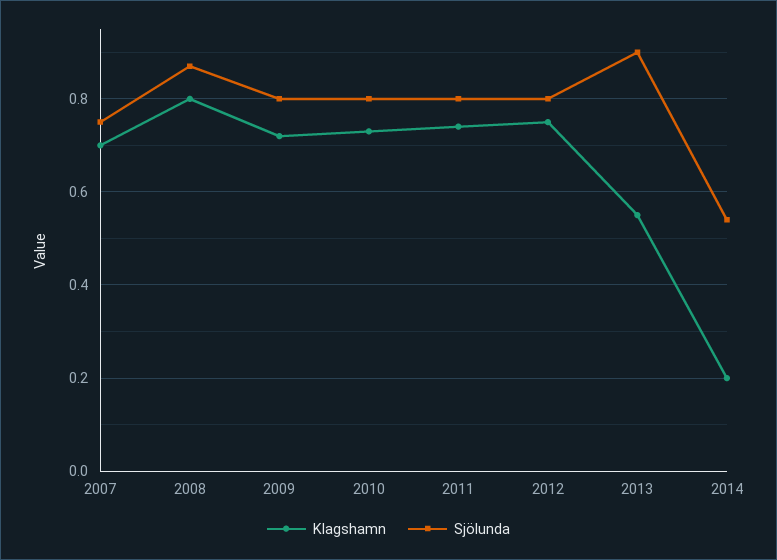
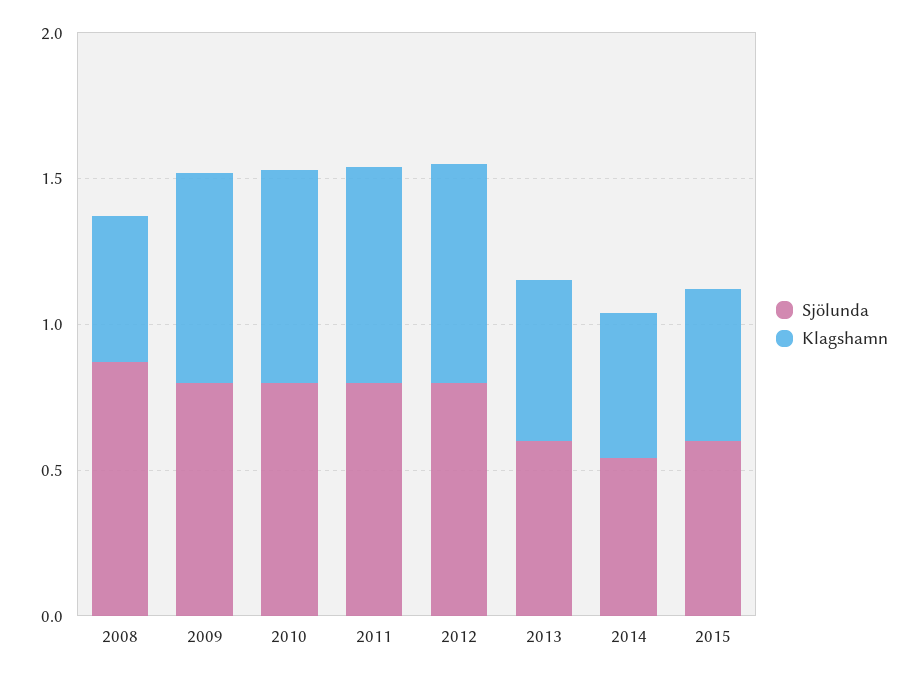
Klagshamn, 2007: 0.7 -> none
Sjölunda, 2007: 0.75 -> none
Klagshamn, 2008: 0.8 -> 0.5
Sjölunda, 2013: 0.9 -> 0.6
Klagshamn, 2014: 0.2 -> 0.5
Sjölunda, 2015: none -> 0.6
Klagshamn, 2015: none -> 0.5

